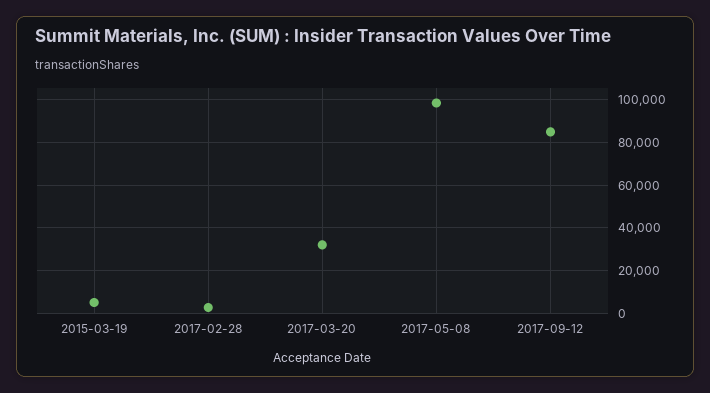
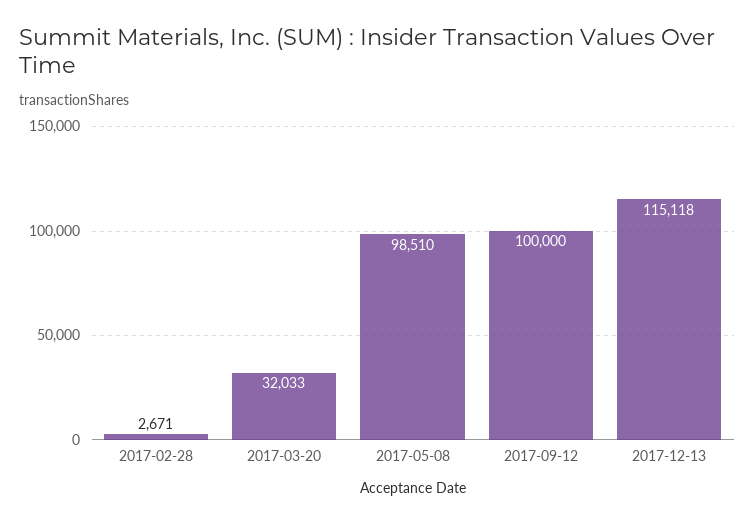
2015-03-19: 5000 -> none
2017-09-12: 85000 -> 100000
2017-12-13: none -> 115118

